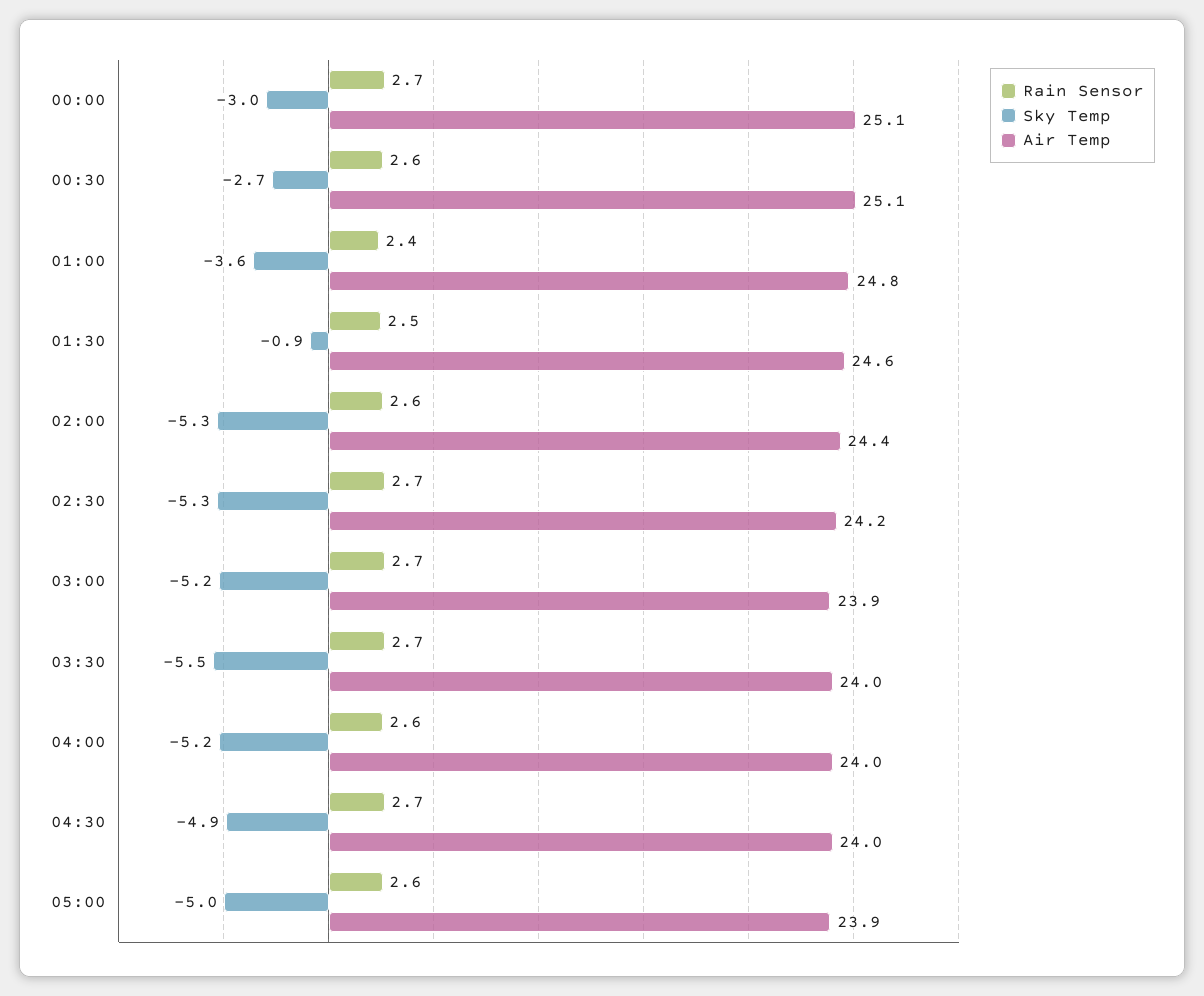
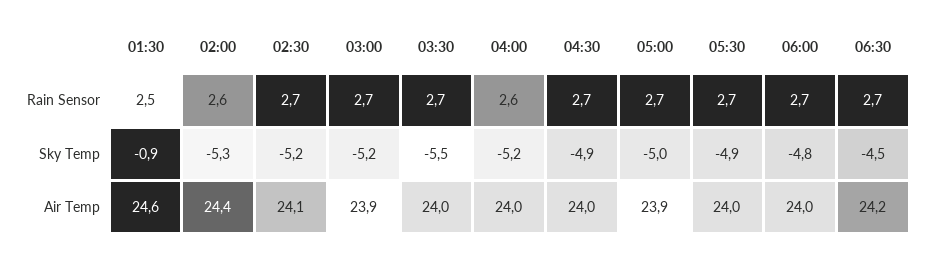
Rain Sensor, 00:00: 2.7 -> none
Sky Temp, 00:00: -3 -> none
Air Temp, 00:00: 25.1 -> none
Rain Sensor, 00:30: 2.6 -> none
Sky Temp, 00:30: -2.7 -> none
Air Temp, 00:30: 25.1 -> none
Rain Sensor, 01:00: 2.4 -> none
Sky Temp, 01:00: -3.6 -> none
Air Temp, 01:00: 24.8 -> none
Sky Temp, 02:30: -5.3 -> -5.2
Air Temp, 02:30: 24.2 -> 24.1
Rain Sensor, 05:00: 2.6 -> 2.7
Rain Sensor, 05:30: none -> 2.7
Rain Sensor, 06:00: none -> 2.7
Rain Sensor, 06:30: none -> 2.7
Sky Temp, 05:30: none -> -4.9
Sky Temp, 06:00: none -> -4.8
Sky Temp, 06:30: none -> -4.5
Air Temp, 05:30: none -> 24
Air Temp, 06:00: none -> 24
Air Temp, 06:30: none -> 24.2

